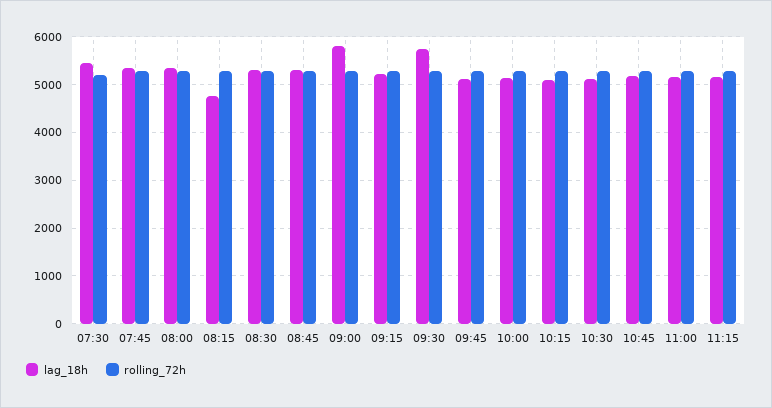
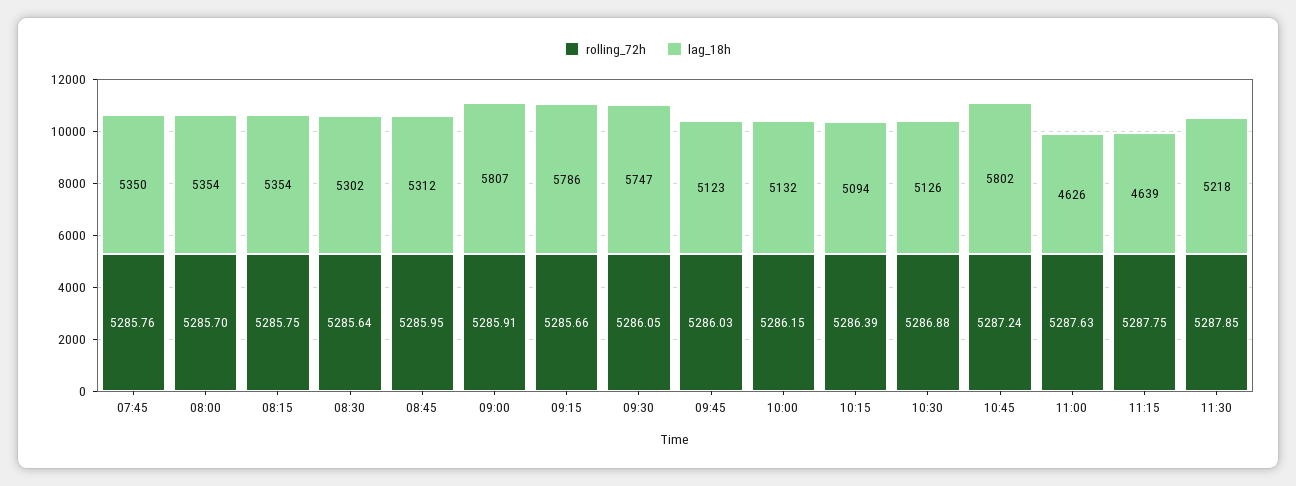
lag_18h, 07:30: 5400 -> none
rolling_72h, 07:30: 5200 -> none
lag_18h, 08:15: 4800 -> 5354
lag_18h, 09:15: 5200 -> 5786
lag_18h, 10:45: 5200 -> 5802
lag_18h, 11:00: 5200 -> 4626
lag_18h, 11:15: 5200 -> 4639
rolling_72h, 11:30: none -> 5287.85
lag_18h, 11:30: none -> 5218

